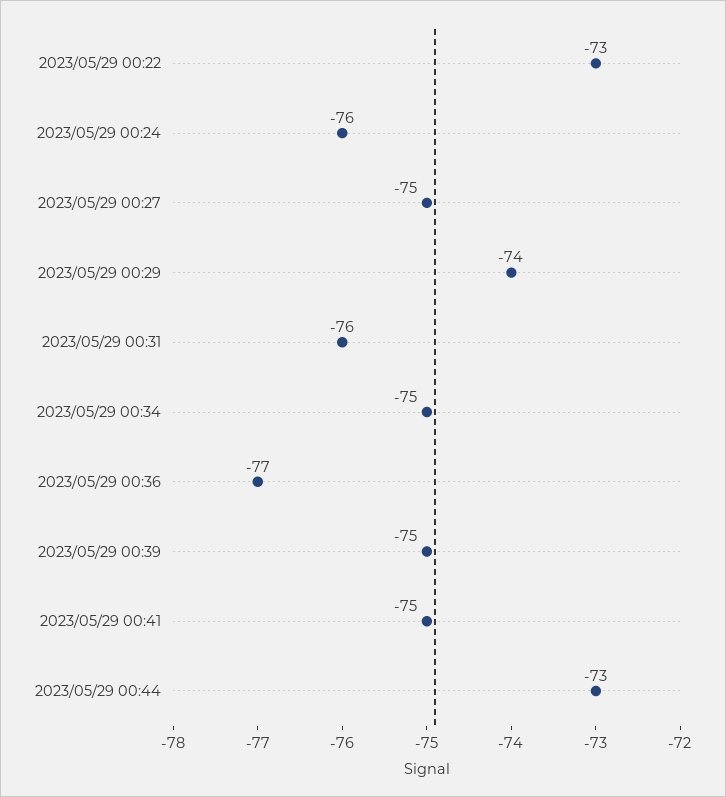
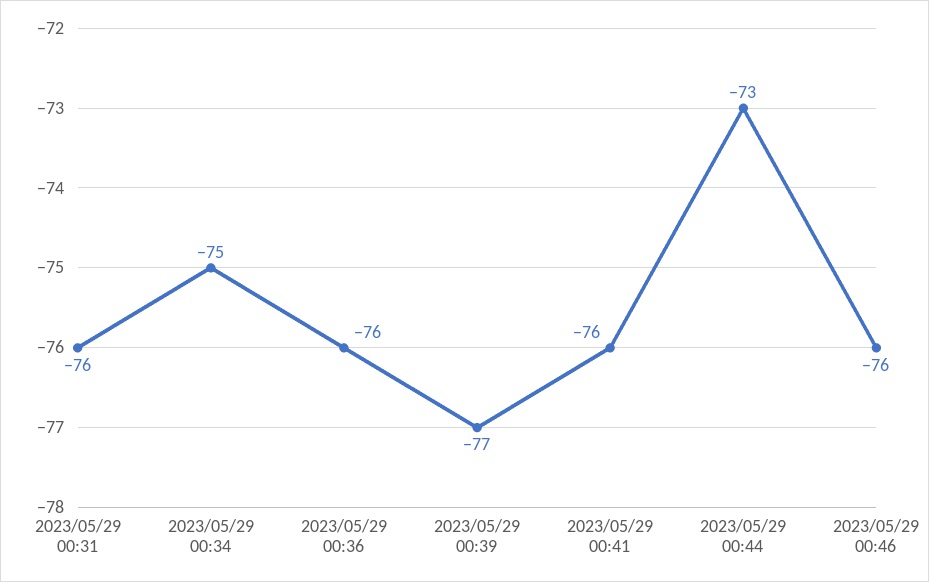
2023/05/29 00:22: -73 -> none
2023/05/29 00:24: -76 -> none
2023/05/29 00:27: -75 -> none
2023/05/29 00:29: -74 -> none
2023/05/29 00:36: -77 -> -76
2023/05/29 00:39: -75 -> -77
2023/05/29 00:41: -75 -> -76
2023/05/29 00:46: none -> -76

